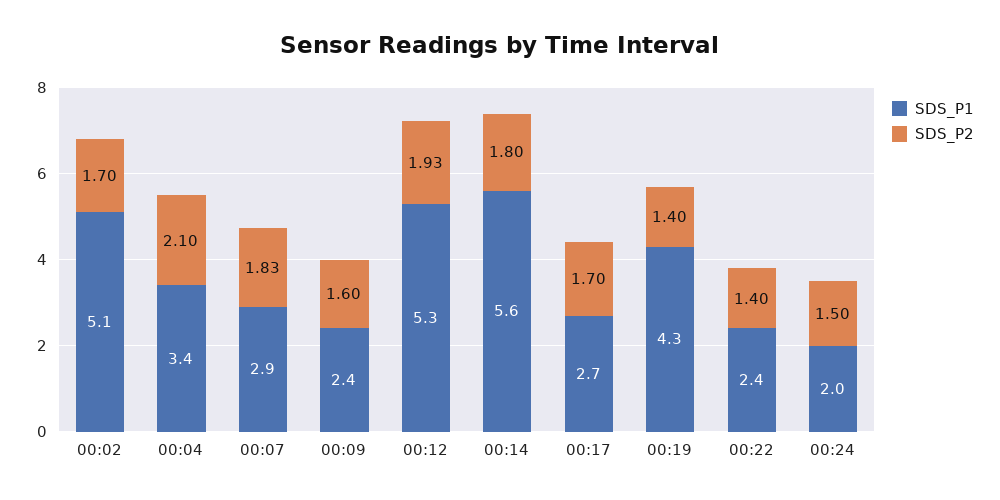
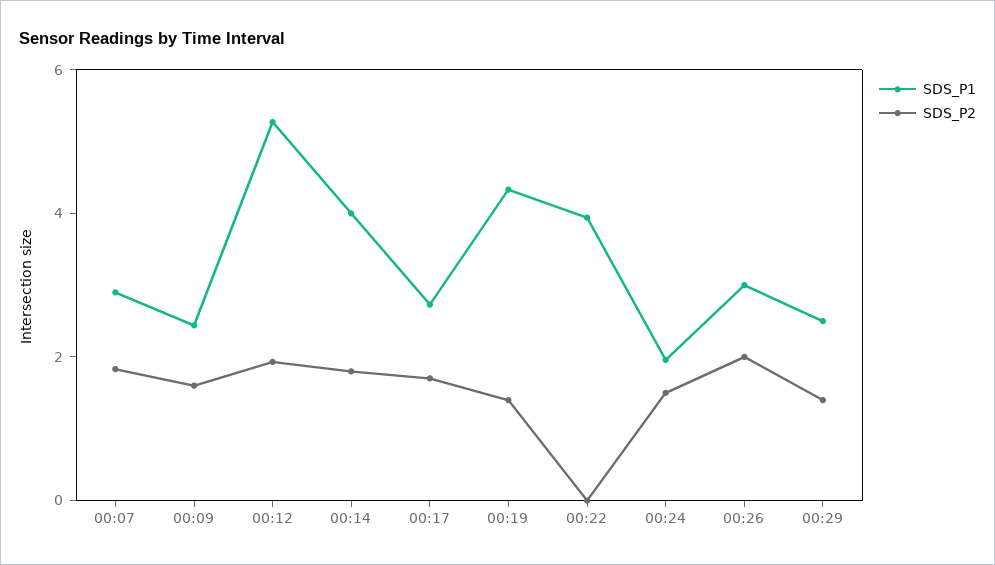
SDS_P1, 00:02: 5.1 -> none
SDS_P2, 00:02: 1.7 -> none
SDS_P1, 00:04: 3.4 -> none
SDS_P2, 00:04: 2.1 -> none
SDS_P1, 00:14: 5.6 -> 4
SDS_P1, 00:22: 2.4 -> 4
SDS_P2, 00:22: 1.4 -> 0
SDS_P1, 00:26: none -> 3
SDS_P2, 00:26: none -> 2
SDS_P1, 00:29: none -> 2.5
SDS_P2, 00:29: none -> 1.5

